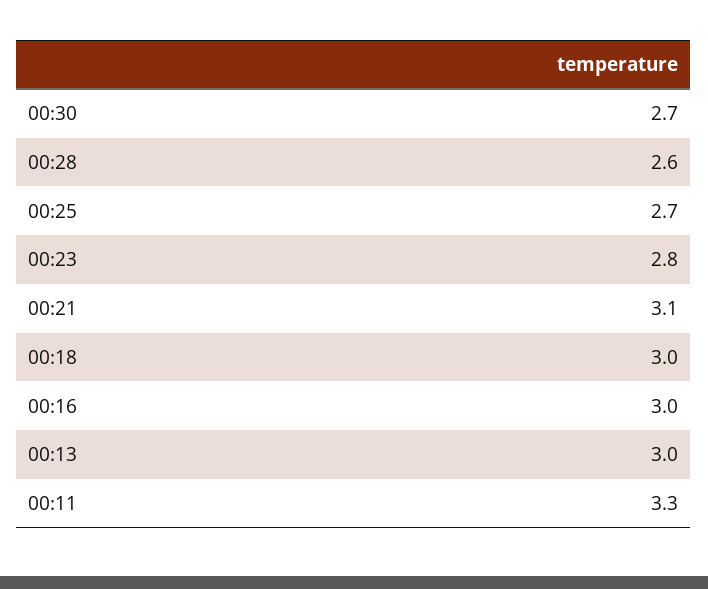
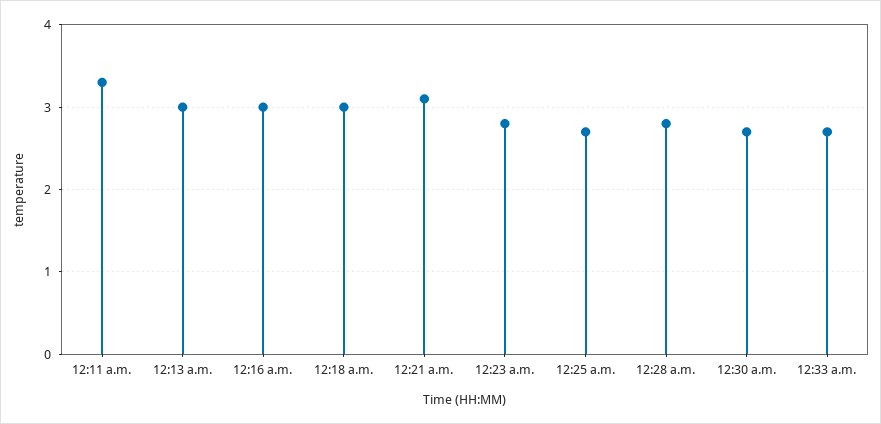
00:28: 2.6 -> 2.8
12:33 a.m.: none -> 2.7

